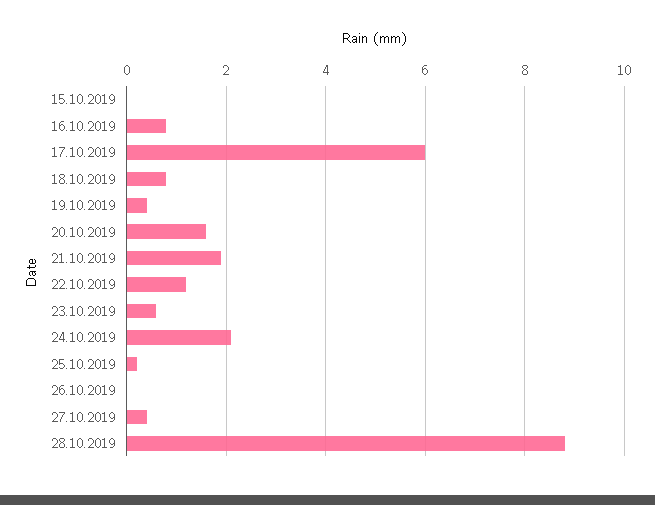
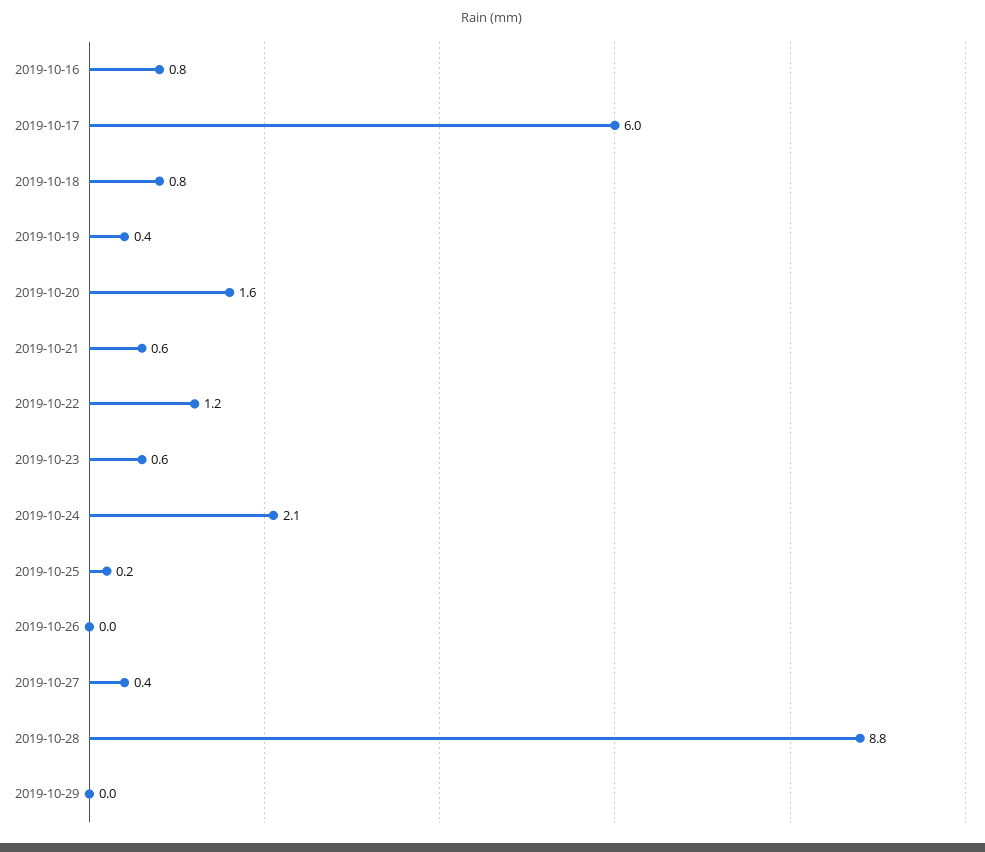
15.10.2019: 0 -> none
21.10.2019: 2 -> 0.6
2019-10-29: none -> 0

